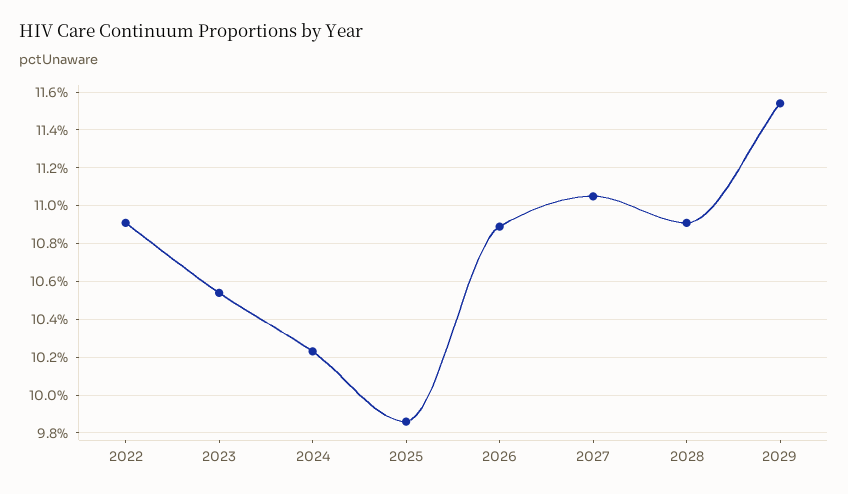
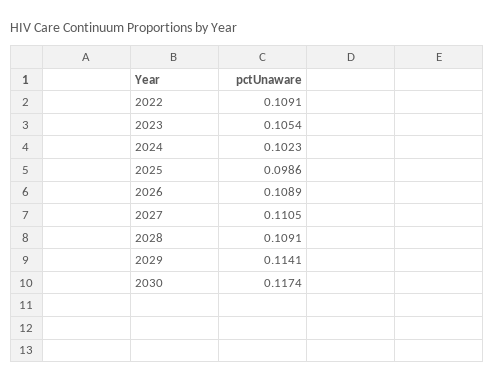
2029: 0.1155 -> 0.1141
2030: none -> 0.1174

